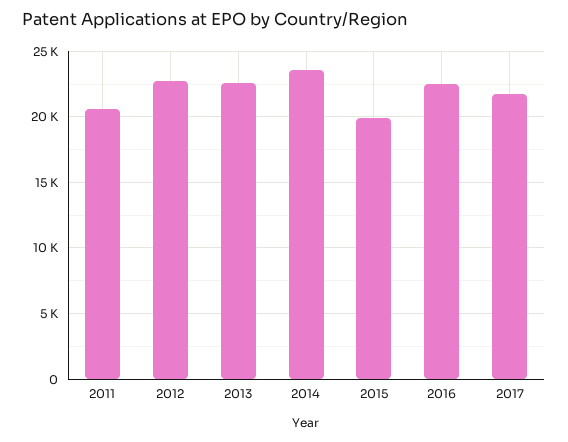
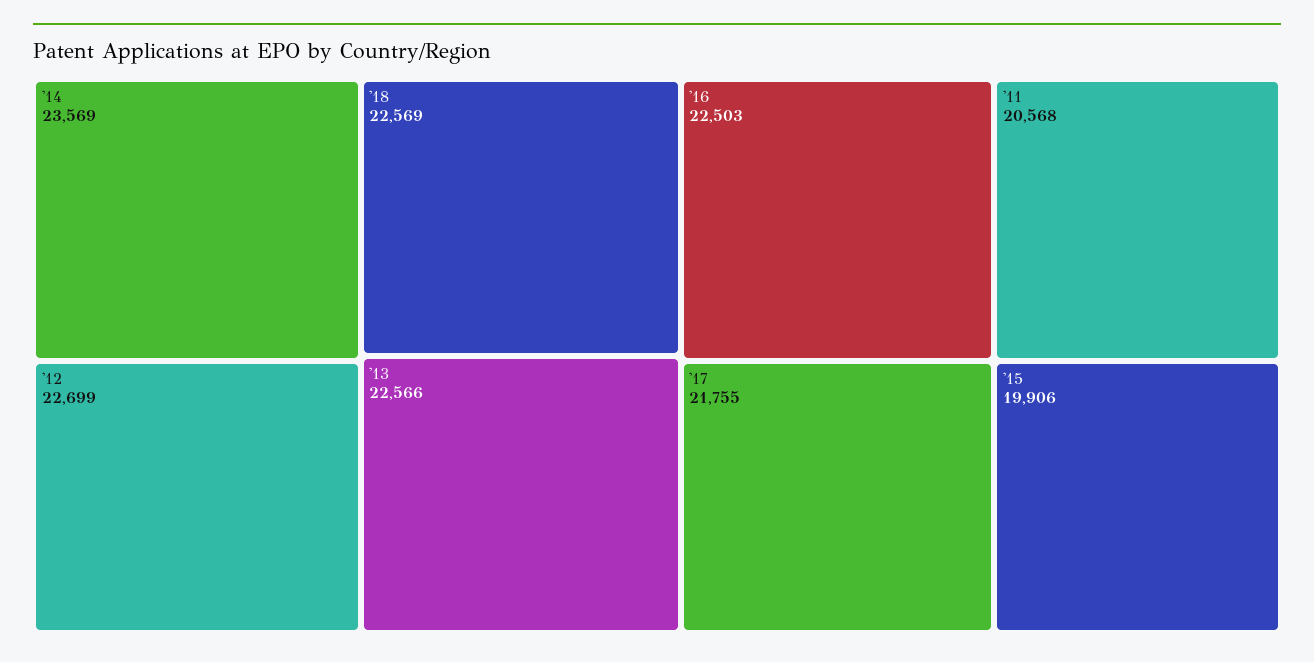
'18: none -> 22569

